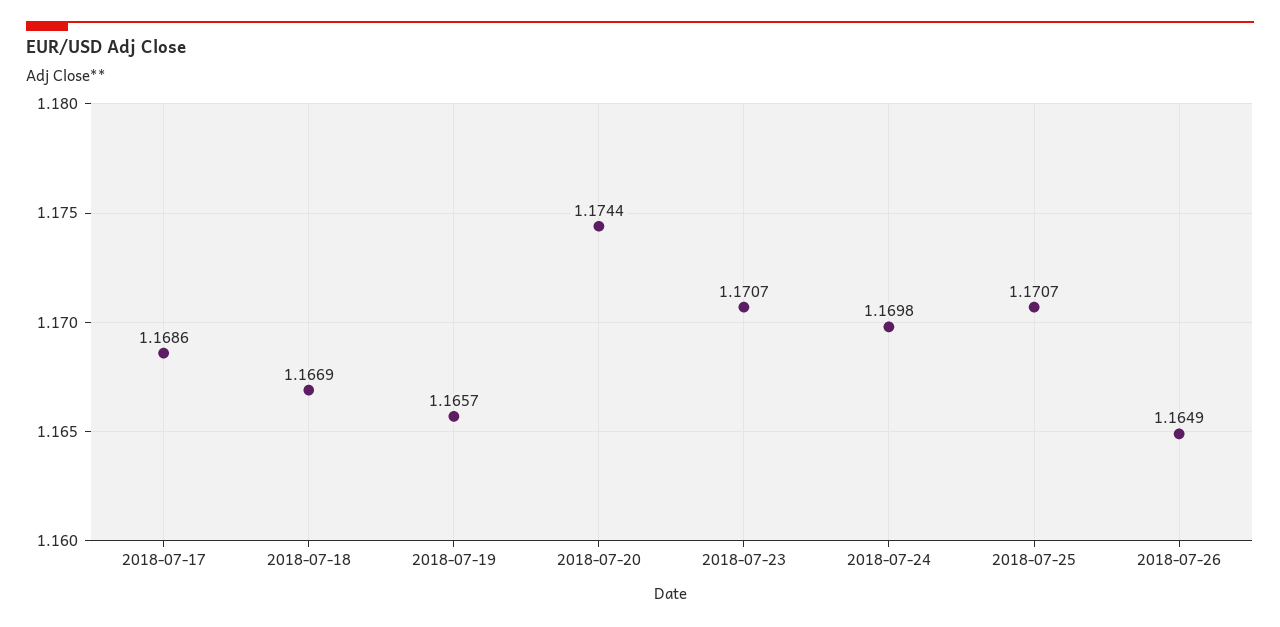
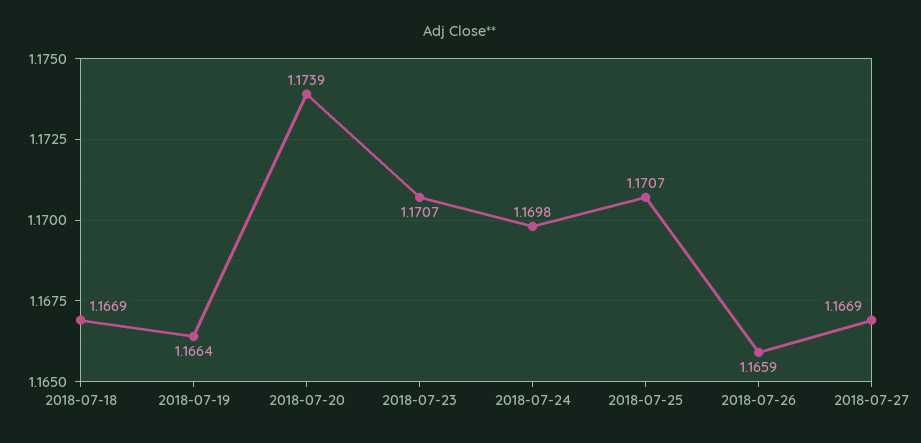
2018-07-17: 1.1686 -> none
2018-07-19: 1.1657 -> 1.1664
2018-07-20: 1.1744 -> 1.1739
2018-07-26: 1.1649 -> 1.1659
2018-07-27: none -> 1.1669

